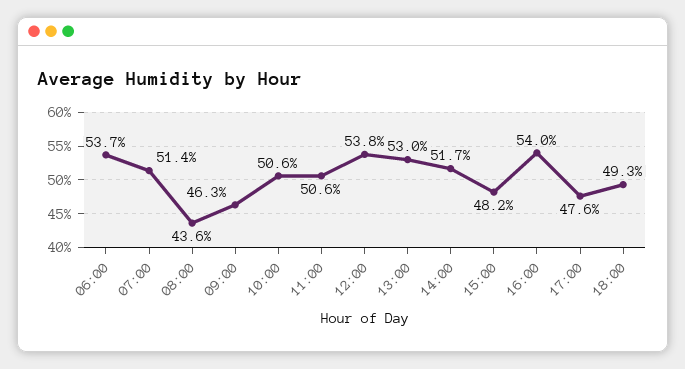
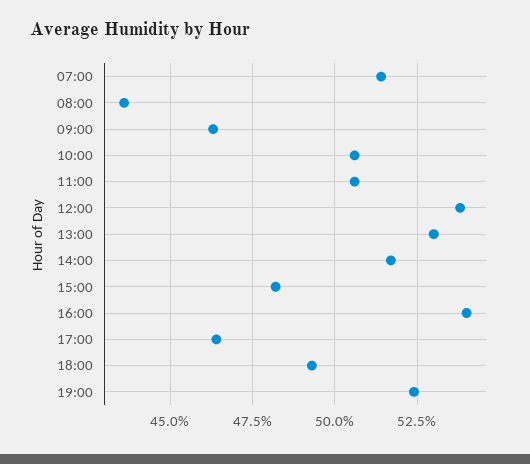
06:00: 53.7 -> none
17:00: 47.6 -> 46.5
19:00: none -> 52.5

